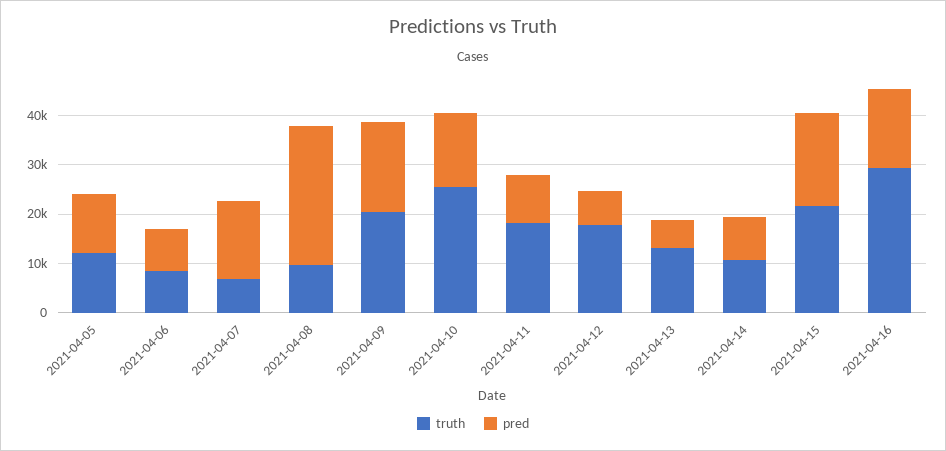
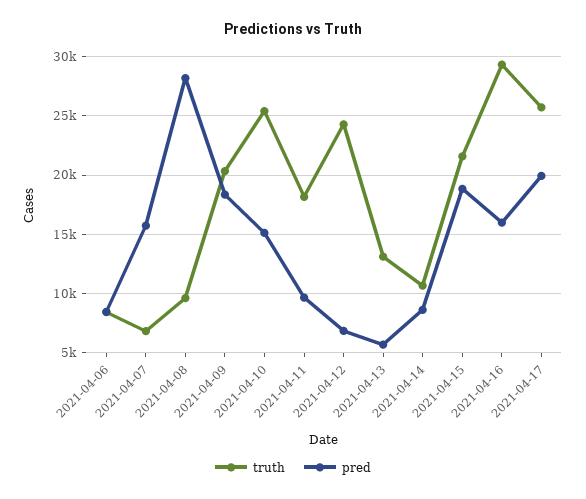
truth, 2021-04-05: 12000 -> none
pred, 2021-04-05: 12000 -> none
truth, 2021-04-12: 18000 -> 24000
truth, 2021-04-17: none -> 26000
pred, 2021-04-17: none -> 20000

